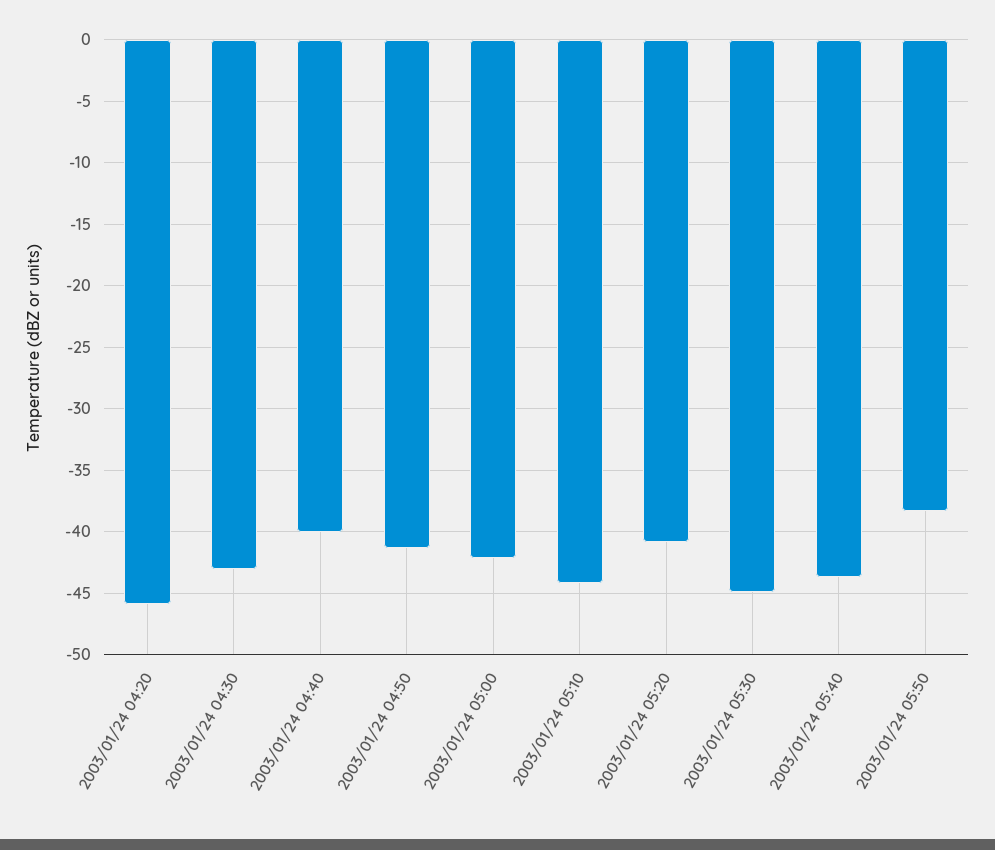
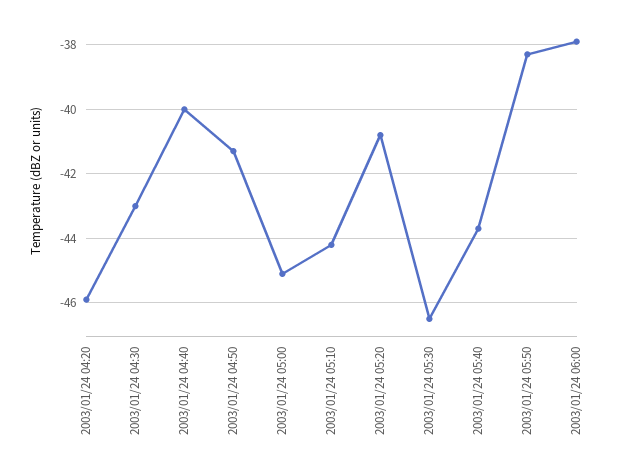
2003/01/24 05:00: -42 -> -45
2003/01/24 05:30: -45 -> -46.5
2003/01/24 06:00: none -> -38

